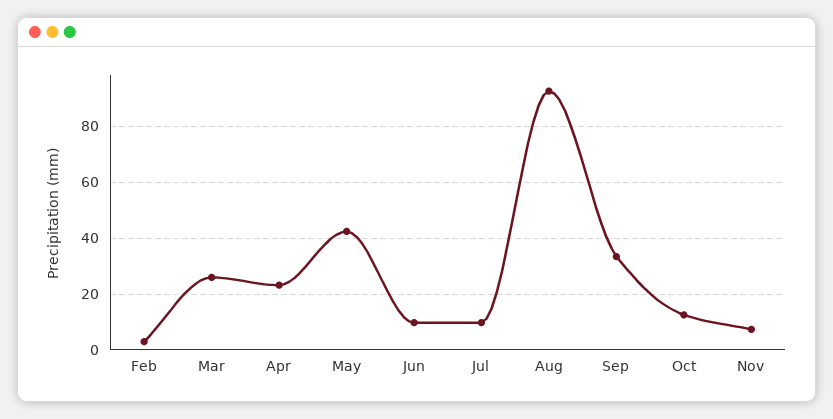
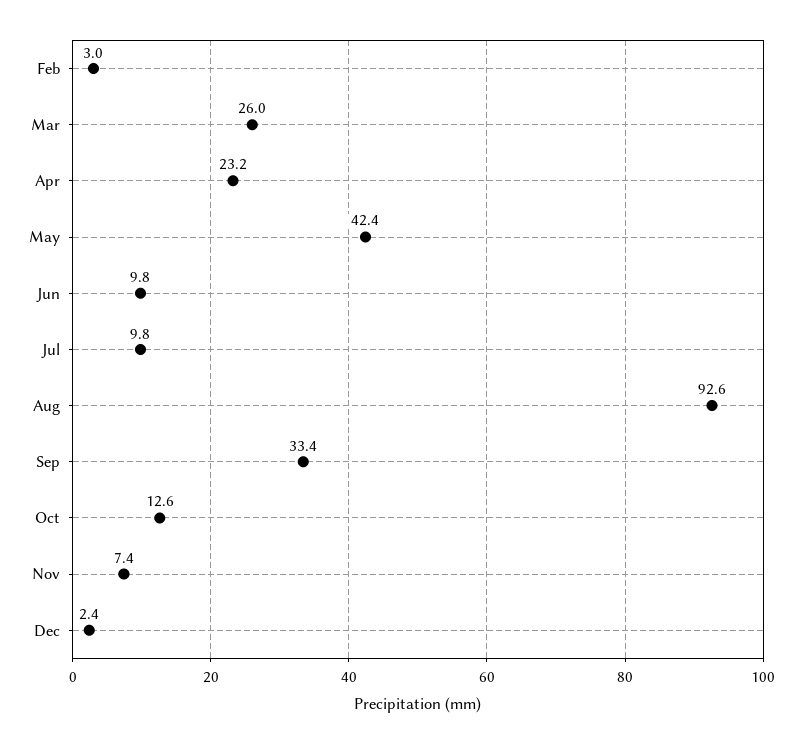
Dec: none -> 2.4

